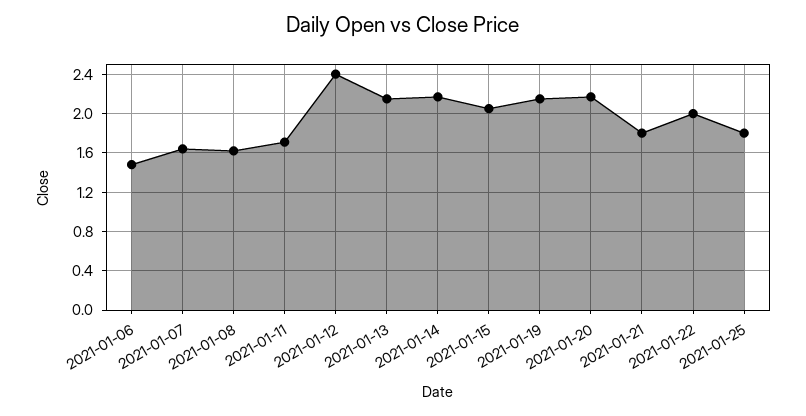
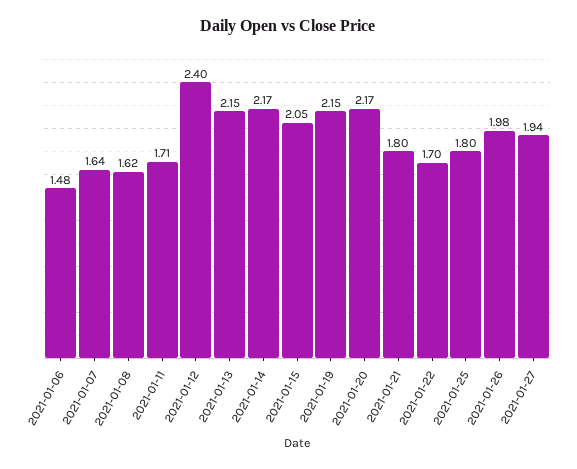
2021-01-22: 2 -> 1.7
2021-01-26: none -> 1.98
2021-01-27: none -> 1.94

